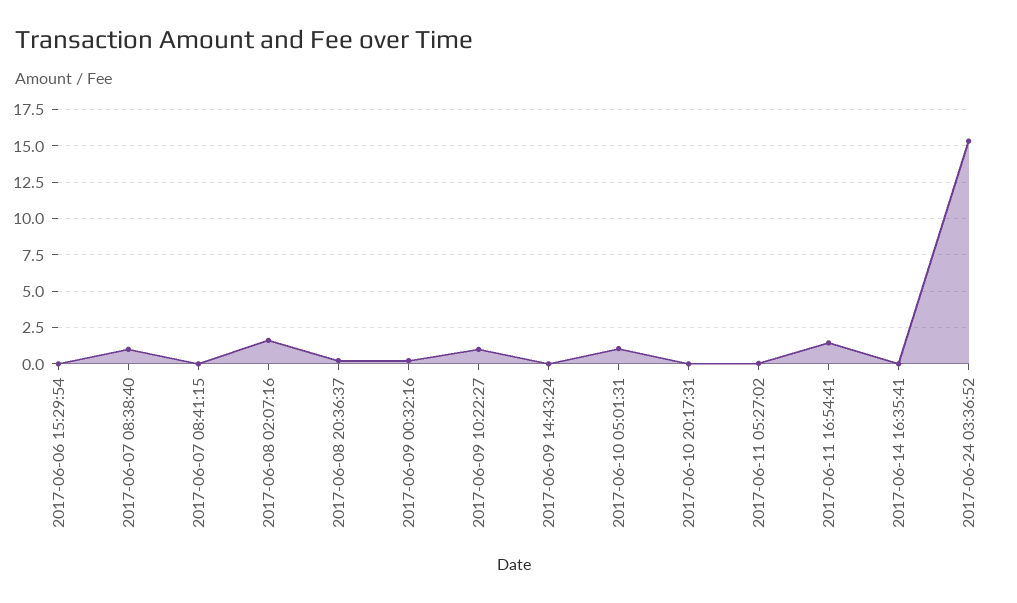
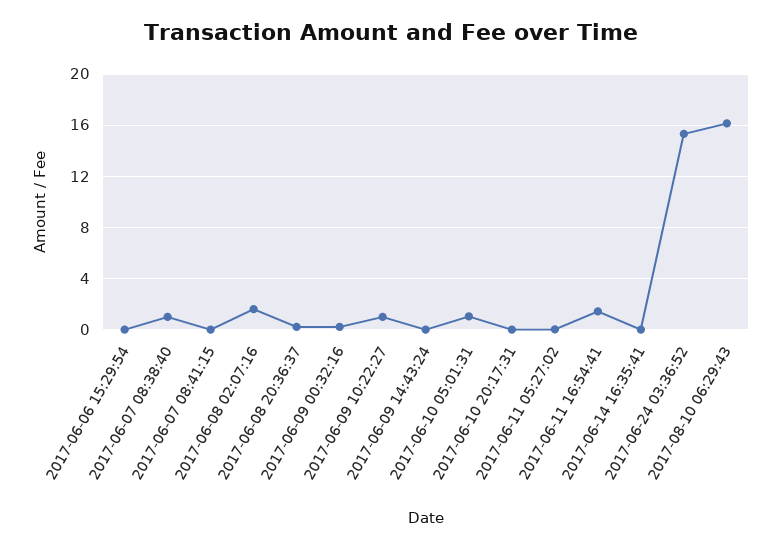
2017-08-10 06:29:43: none -> 16

